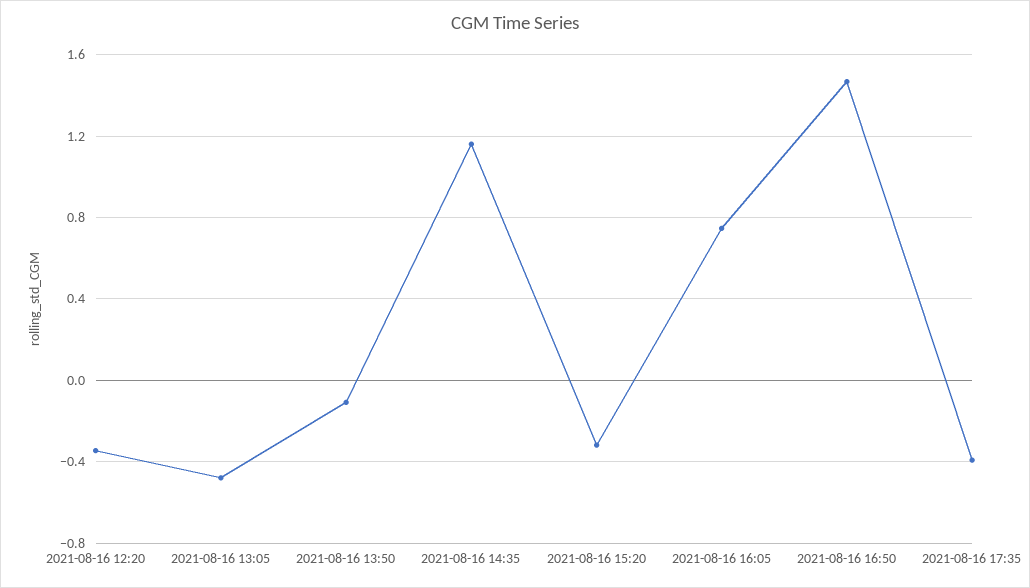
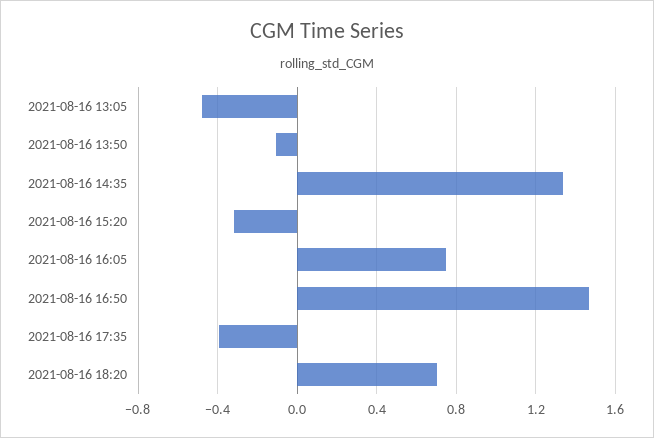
2021-08-16 12:20: -0.35 -> none
2021-08-16 14:35: 1.15 -> 1.35
2021-08-16 18:20: none -> 0.7

